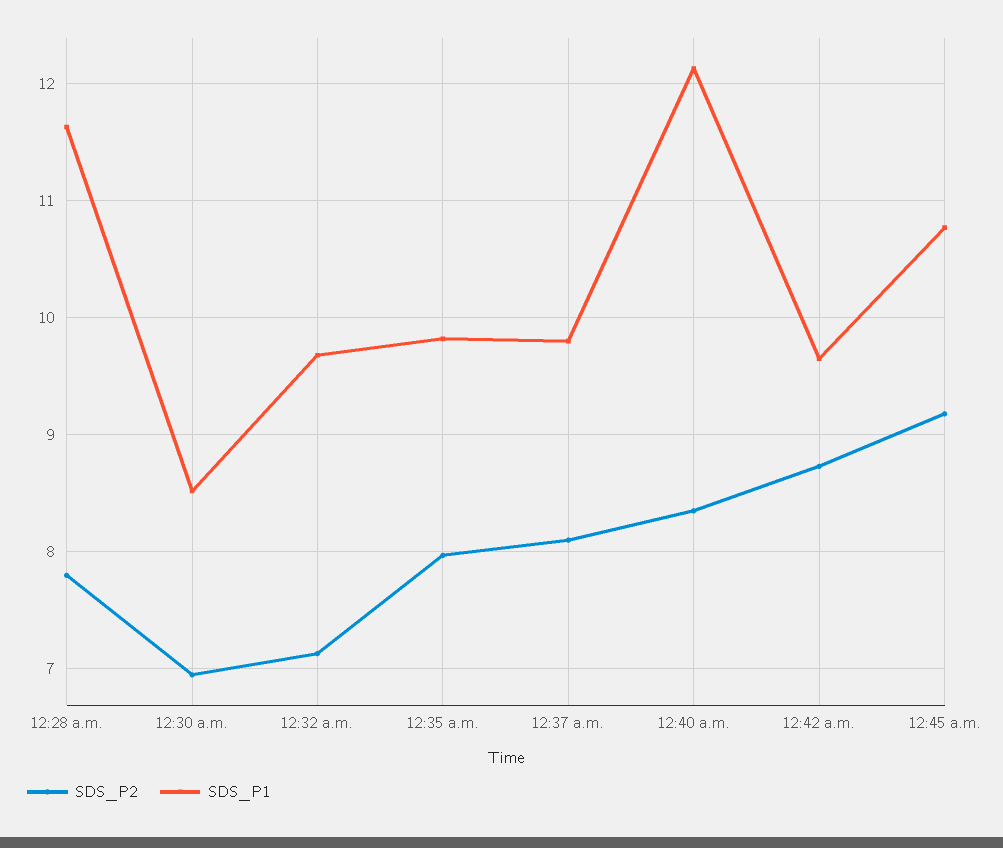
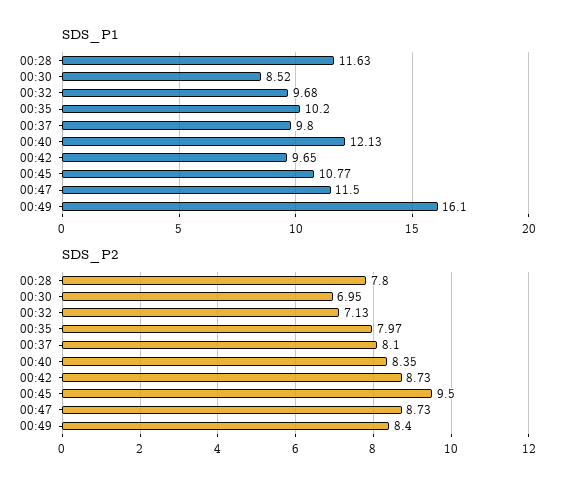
SDS_P1, 12:35 a.m.: 9.8 -> 10.2
SDS_P2, 12:45 a.m.: 9.2 -> 9.5
SDS_P1, 00:47: none -> 11.5
SDS_P1, 00:49: none -> 16.1
SDS_P2, 00:47: none -> 8.73
SDS_P2, 00:49: none -> 8.4

